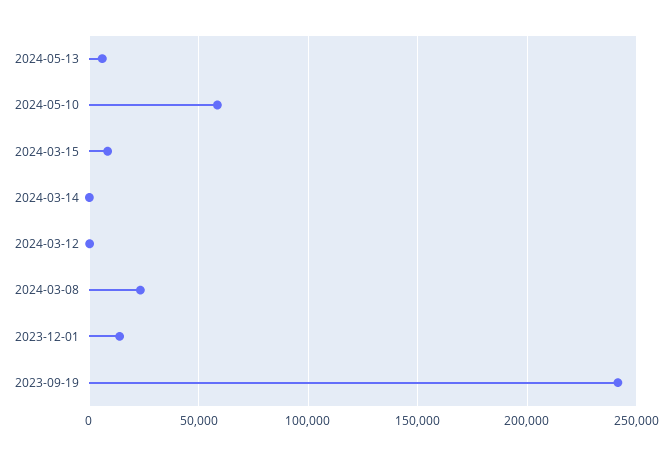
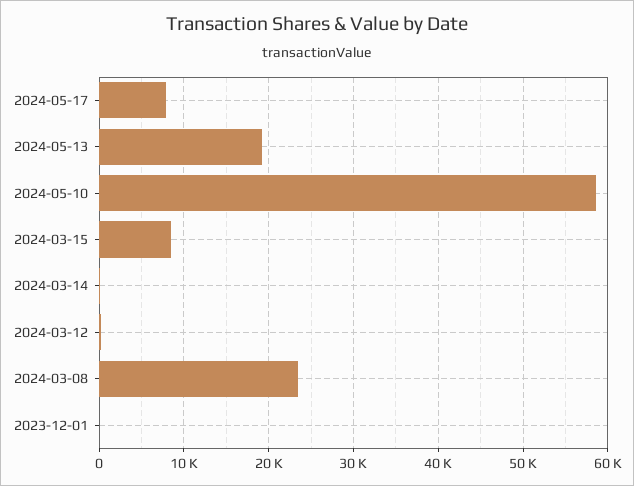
2024-05-13: 5000 -> 19000
2023-12-01: 15000 -> 0
2023-09-19: 240000 -> none
2024-05-17: none -> 8000

